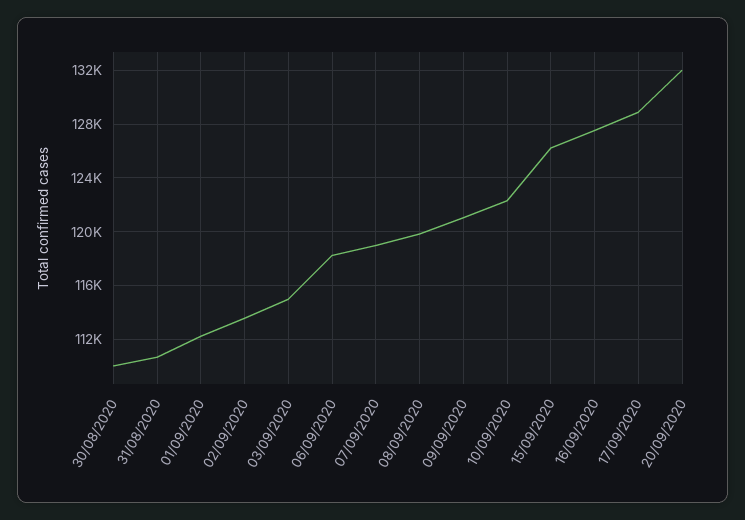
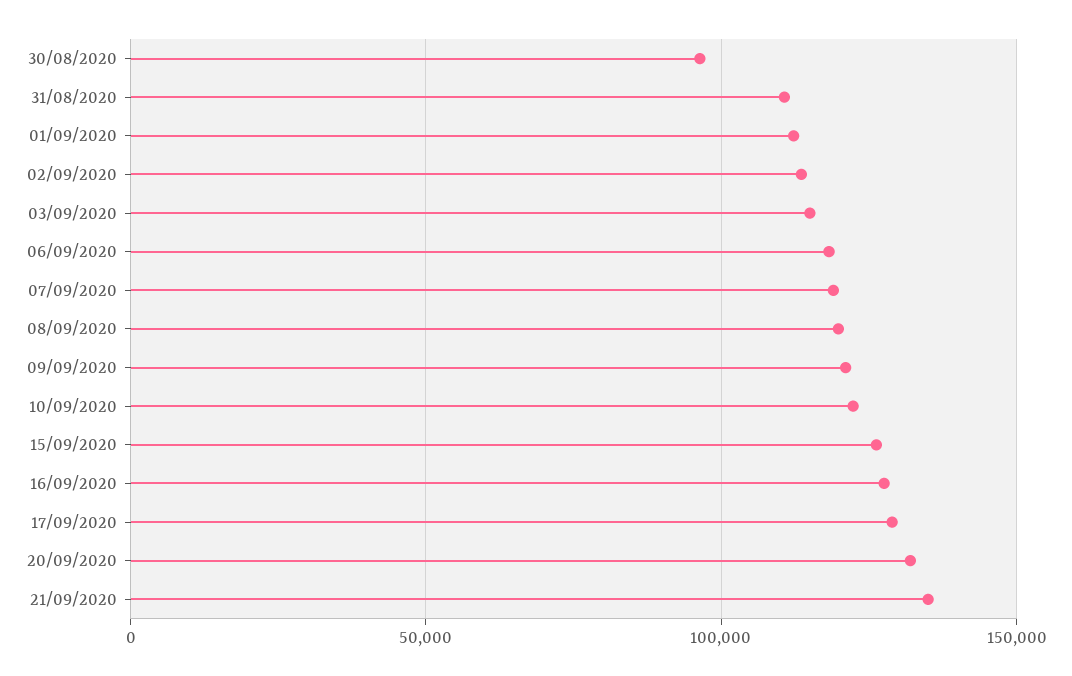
30/08/2020: 110000 -> 95000
21/09/2020: none -> 135000

